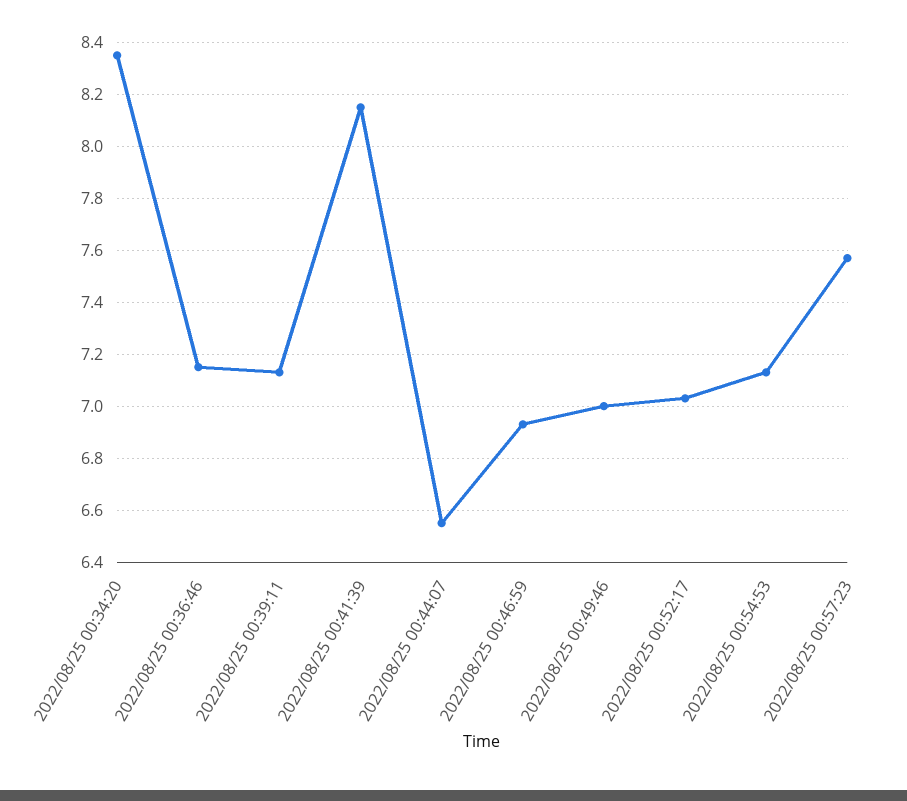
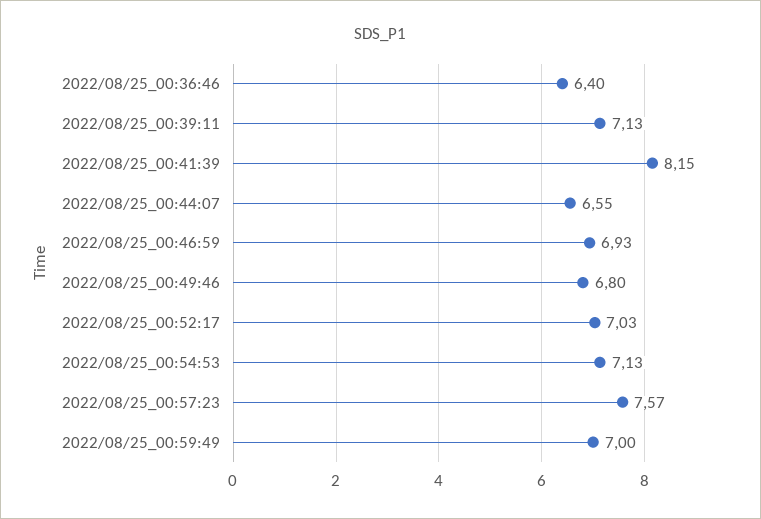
2022/08/25 00:34:20: 8.35 -> none
2022/08/25 00:36:46: 7.15 -> 6.4
2022/08/25 00:49:46: 7 -> 6.8
2022/08/25_00:59:49: none -> 7

